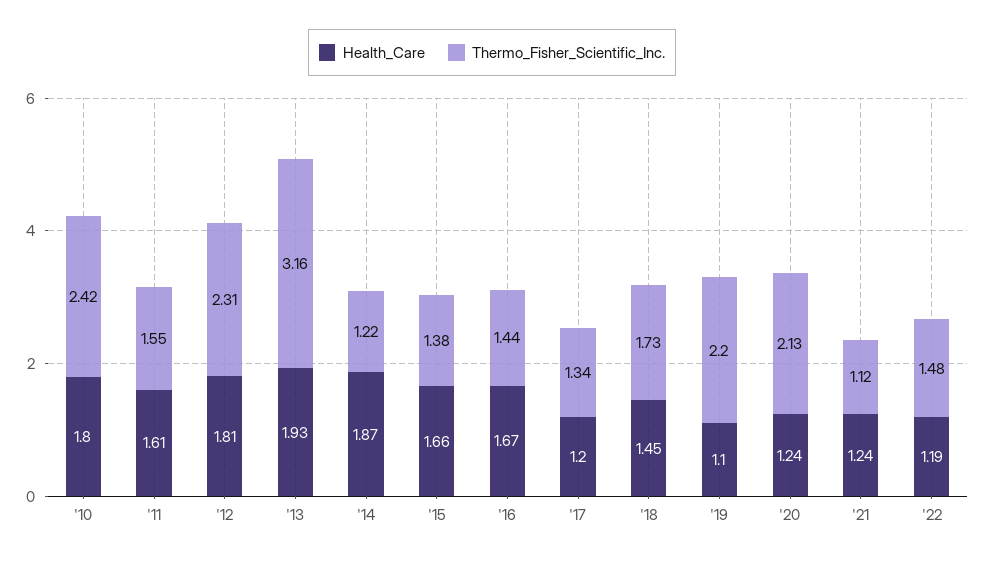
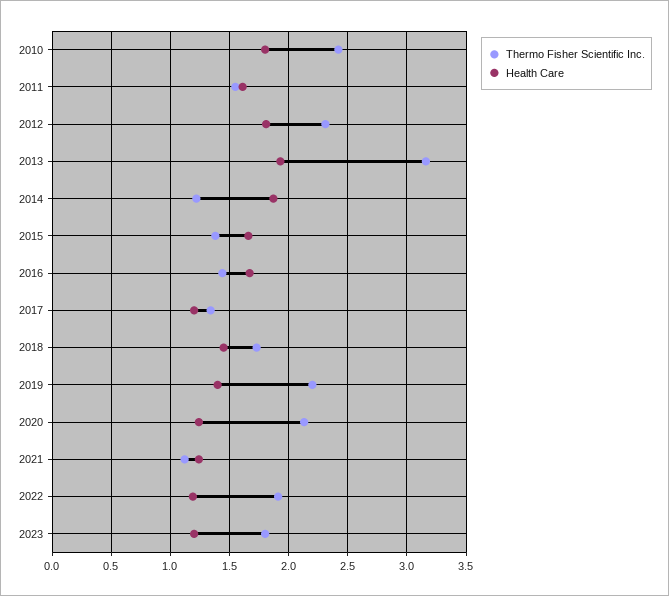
Health_Care, '19: 1.1 -> 1.4
Thermo_Fisher_Scientific_Inc., '22: 1.48 -> 1.9
Thermo_Fisher_Scientific_Inc., 2023: none -> 1.8
Health_Care, 2023: none -> 1.2

